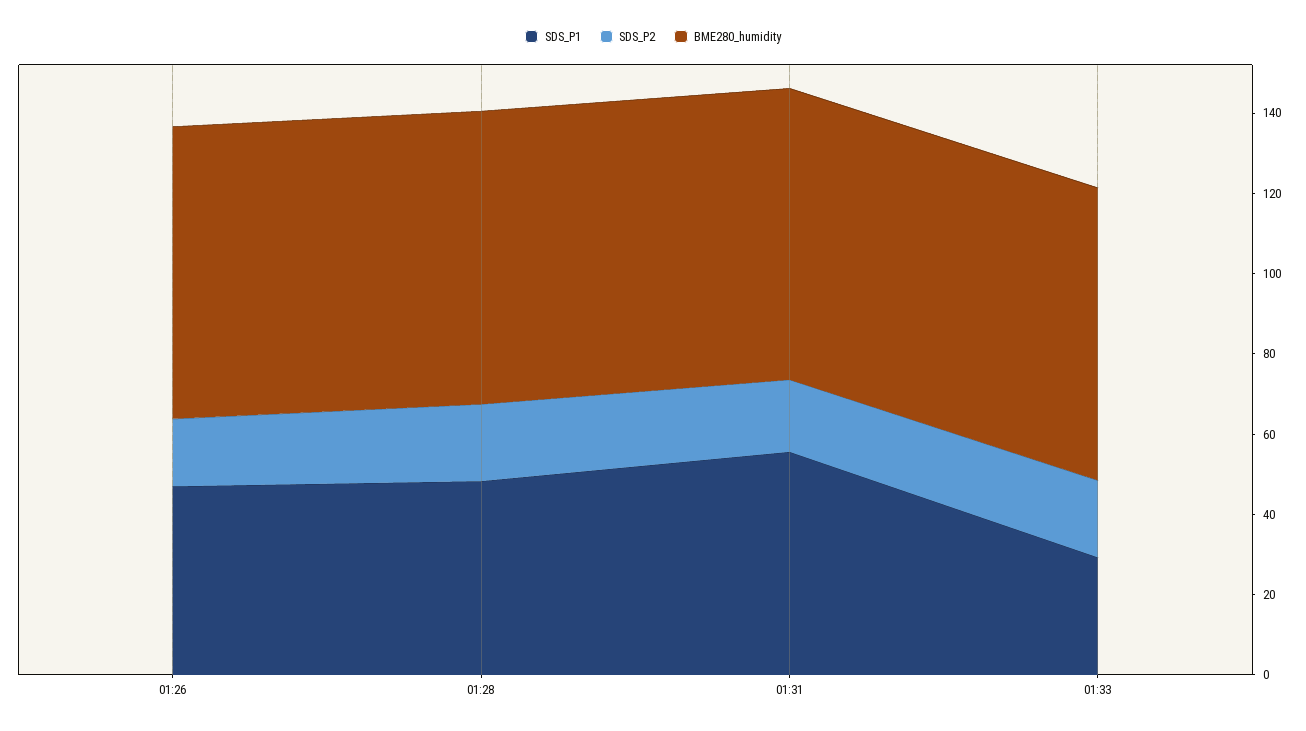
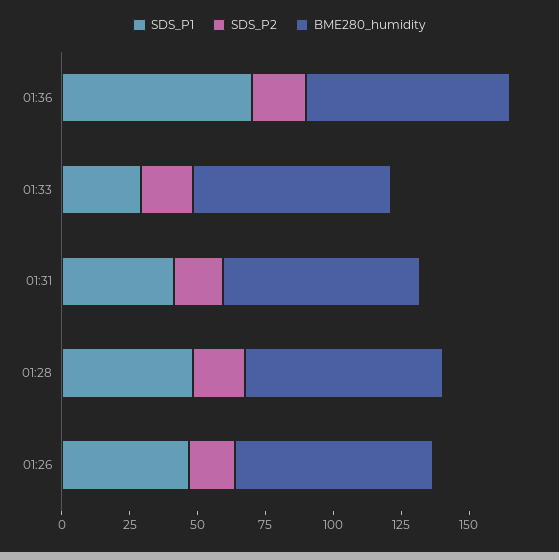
SDS_P1, 01:31: 55 -> 40
SDS_P1, 01:36: none -> 70
SDS_P2, 01:36: none -> 20
BME280_humidity, 01:36: none -> 75

